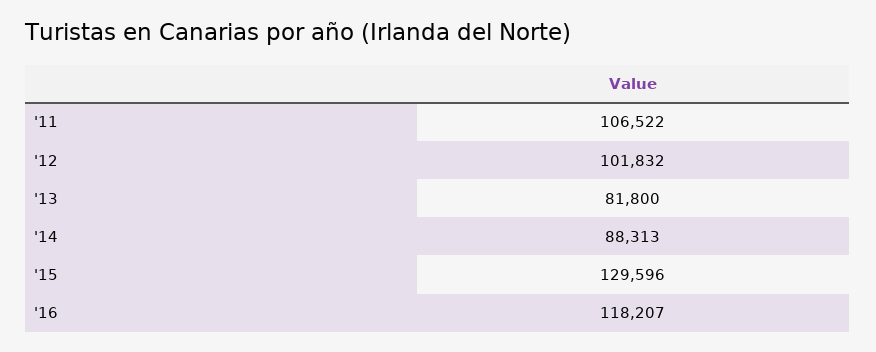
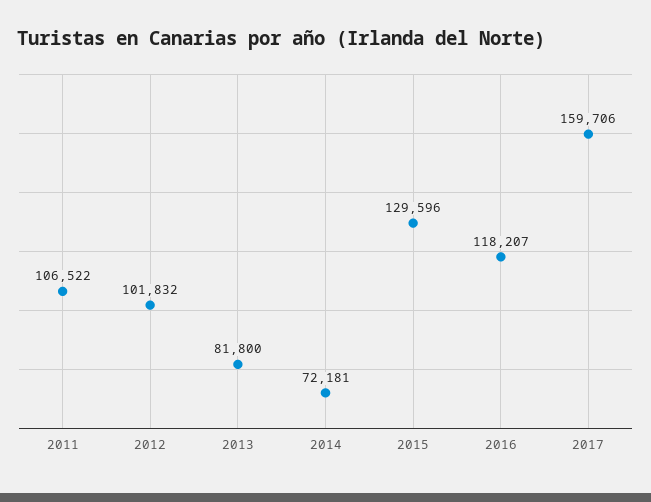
'14: 88313 -> 72181
2017: none -> 159706

